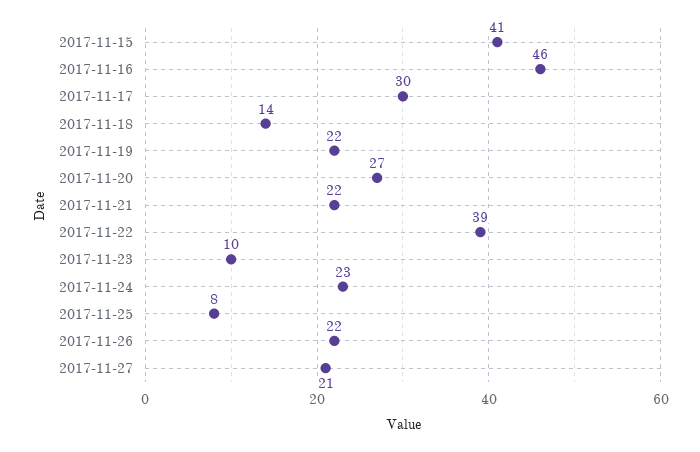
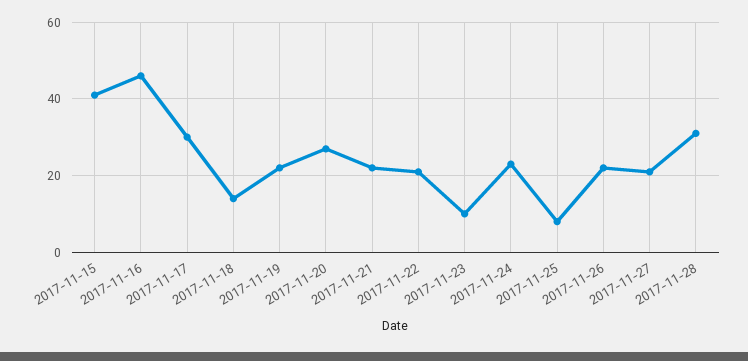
2017-11-22: 39 -> 20
2017-11-28: none -> 30

